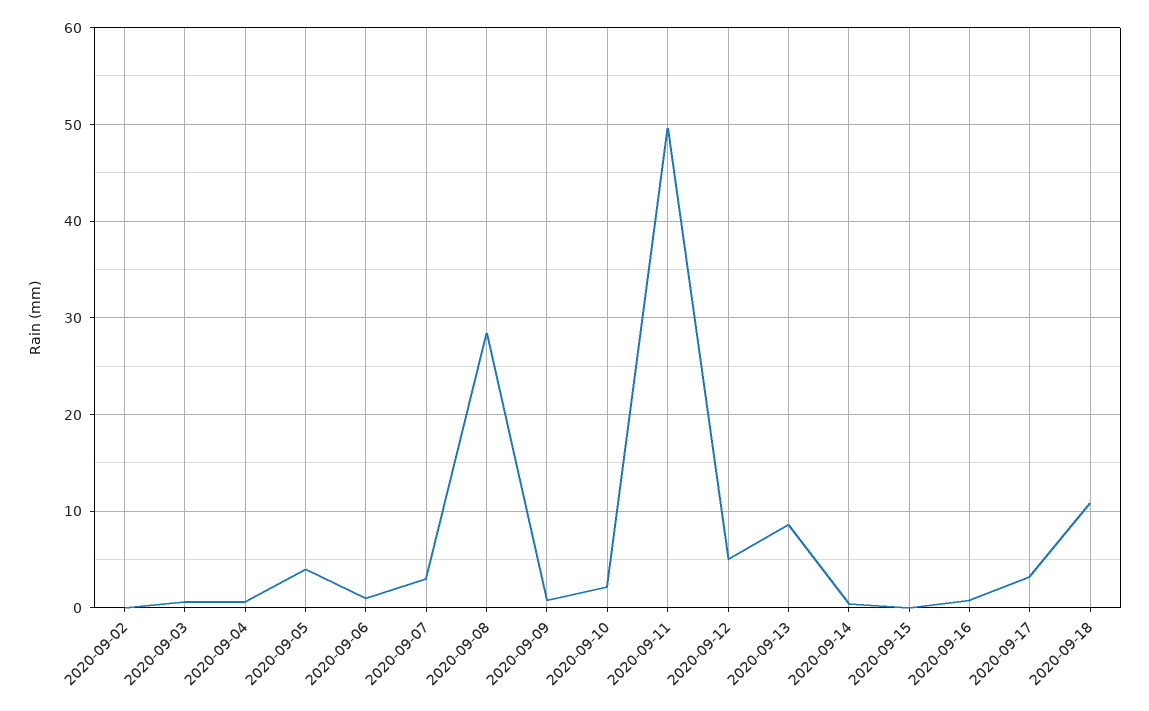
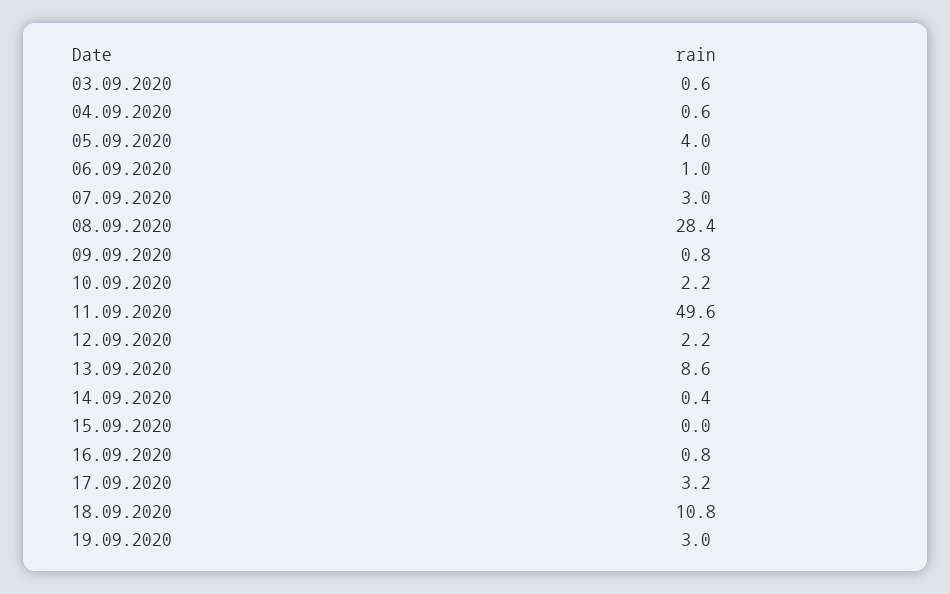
2020-09-02: 0 -> none
2020-09-12: 5 -> 2.2
19.09.2020: none -> 3

